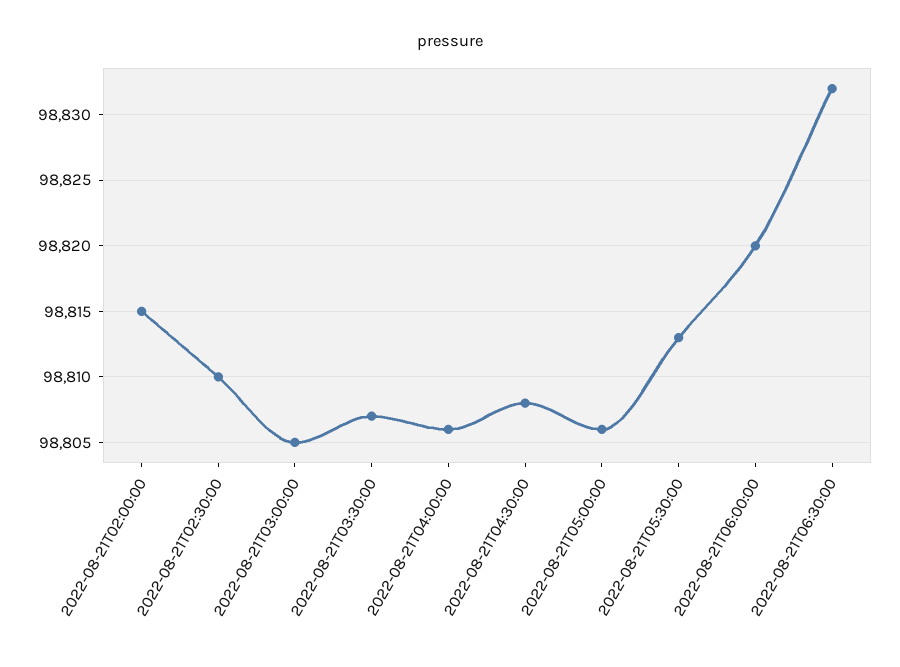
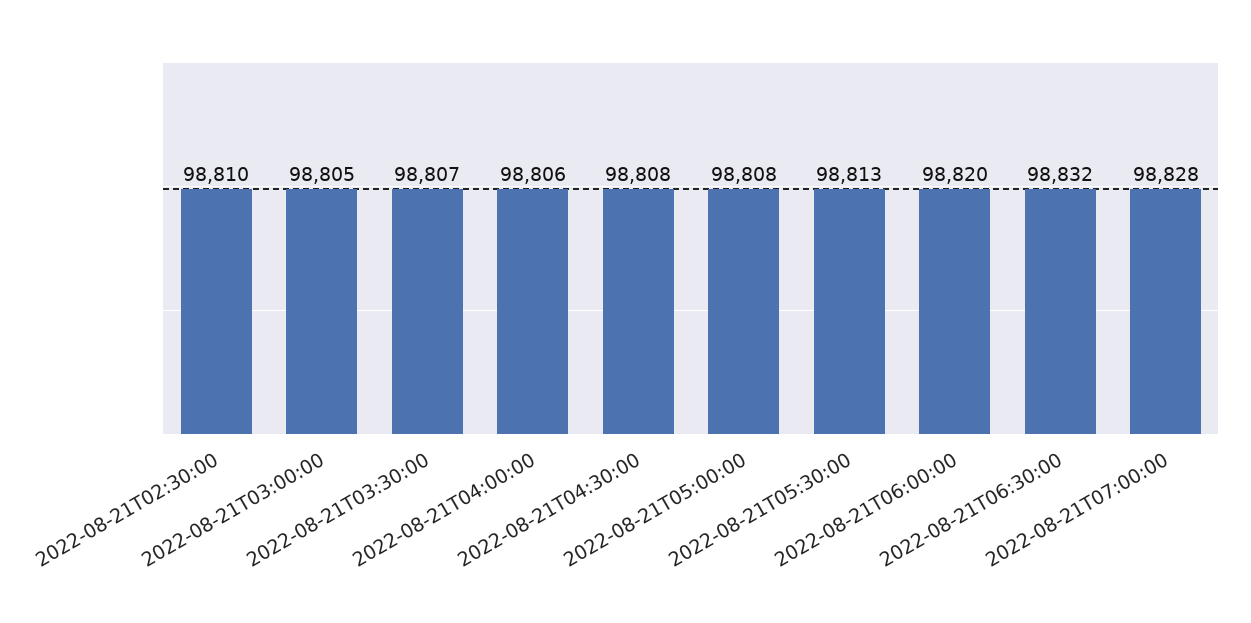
2022-08-21T02:00:00: 98815 -> none
2022-08-21T05:00:00: 98806 -> 98808
2022-08-21T07:00:00: none -> 98828

